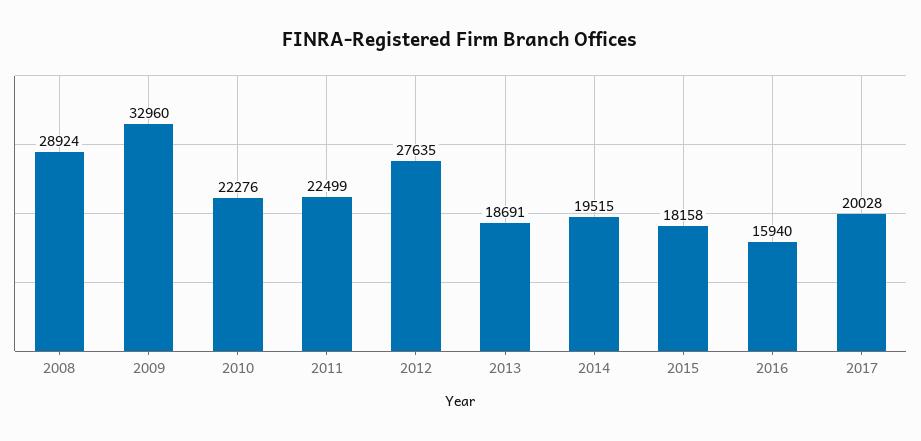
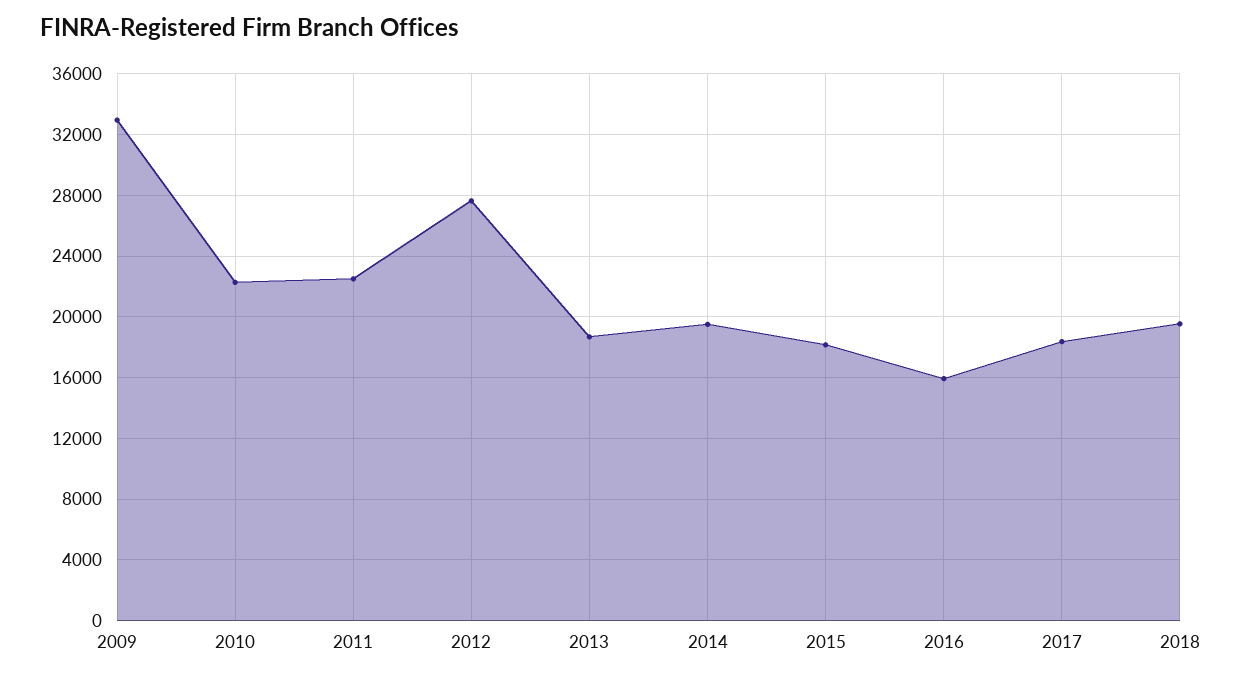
2008: 28924 -> none
2017: 20028 -> 18500
2018: none -> 19500

